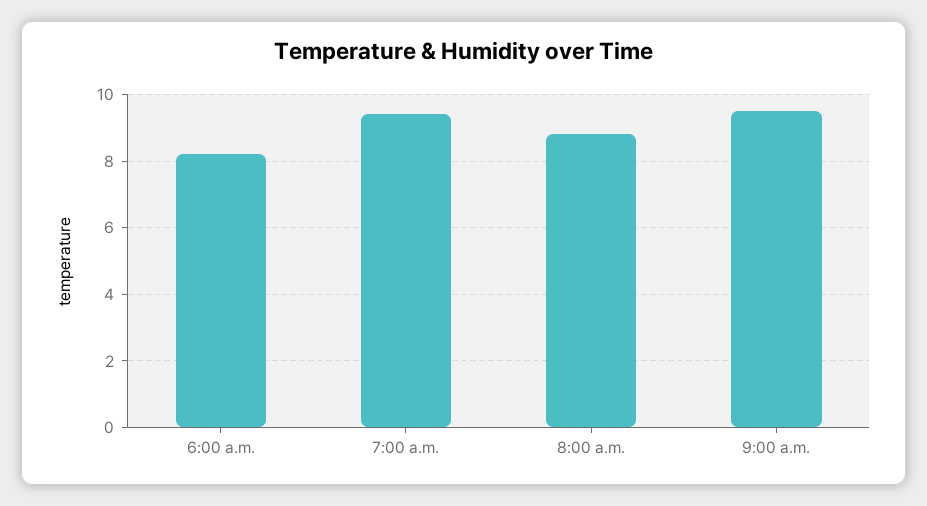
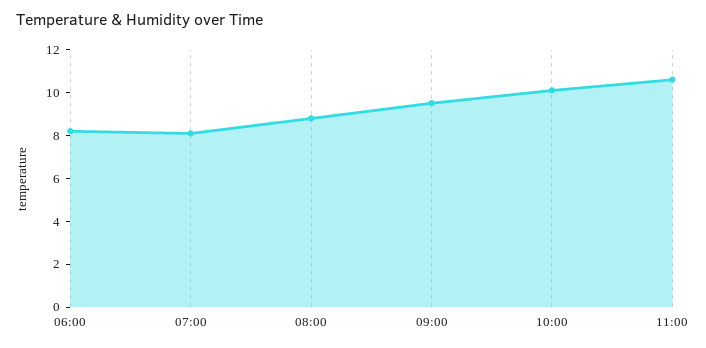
7:00 a.m.: 9.5 -> 8
10:00: none -> 10
11:00: none -> 10.5

